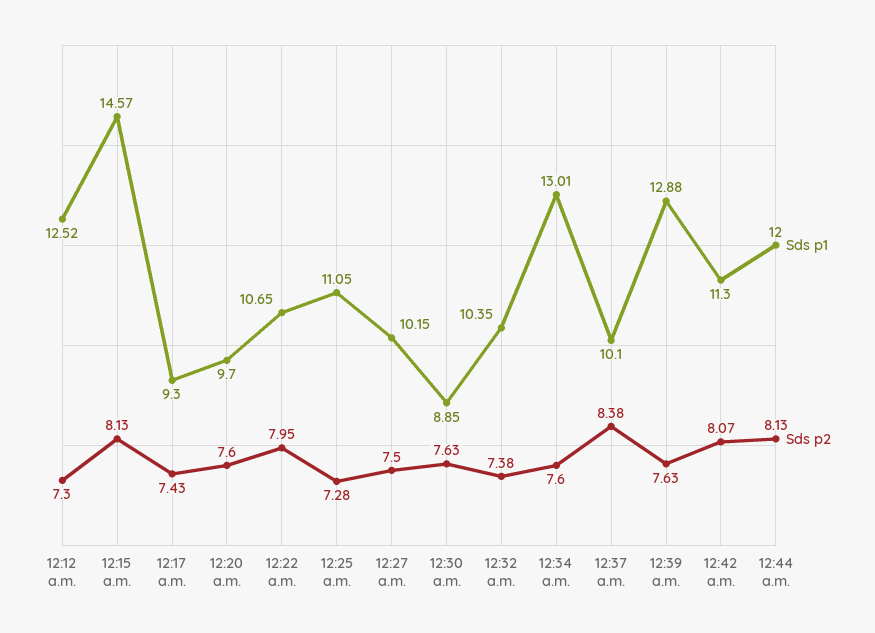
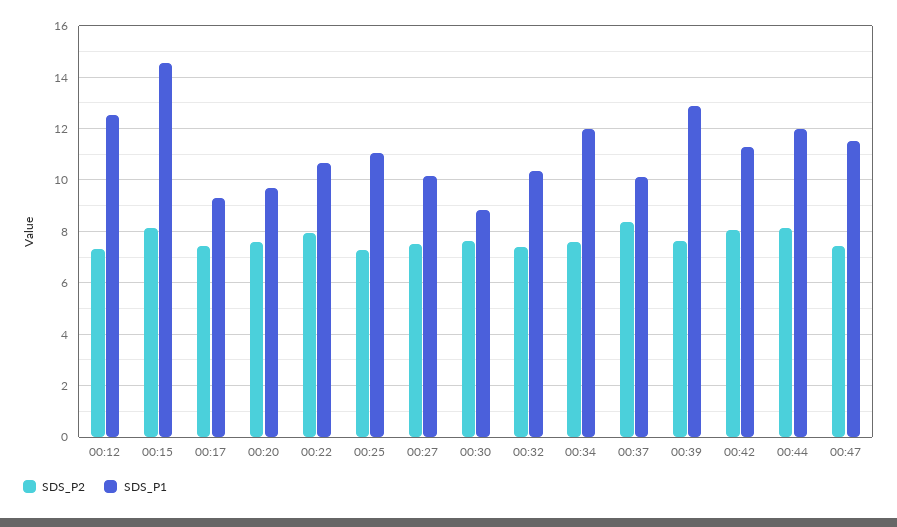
Sds p1, 12:34 a.m.: 13.01 -> 12
Sds p2, 00:47: none -> 7.5
Sds p1, 00:47: none -> 11.5

